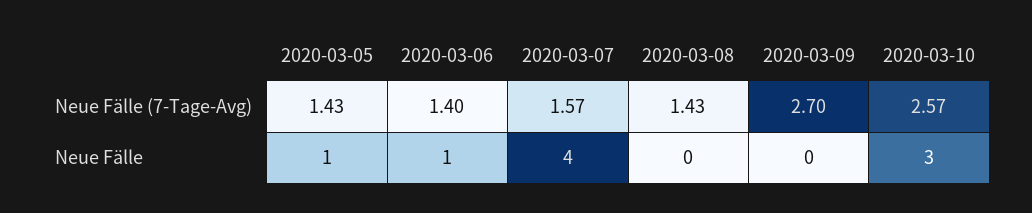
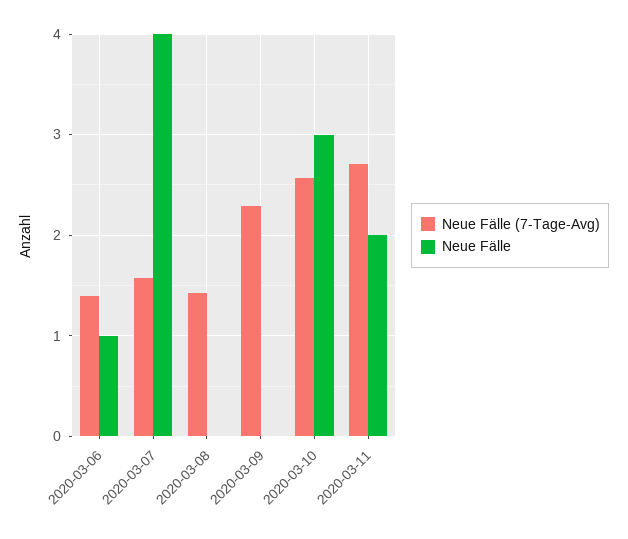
Neue Fälle (7-Tage-Avg), 2020-03-05: 1.43 -> none
Neue Fälle (7-Tage-Avg), 2020-03-09: 2.7 -> 2.3
Neue Fälle, 2020-03-05: 1 -> none
Neue Fälle (7-Tage-Avg), 2020-03-11: none -> 2.7
Neue Fälle, 2020-03-11: none -> 2

